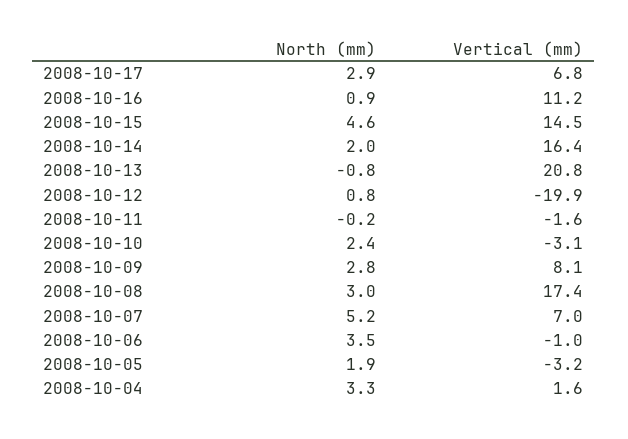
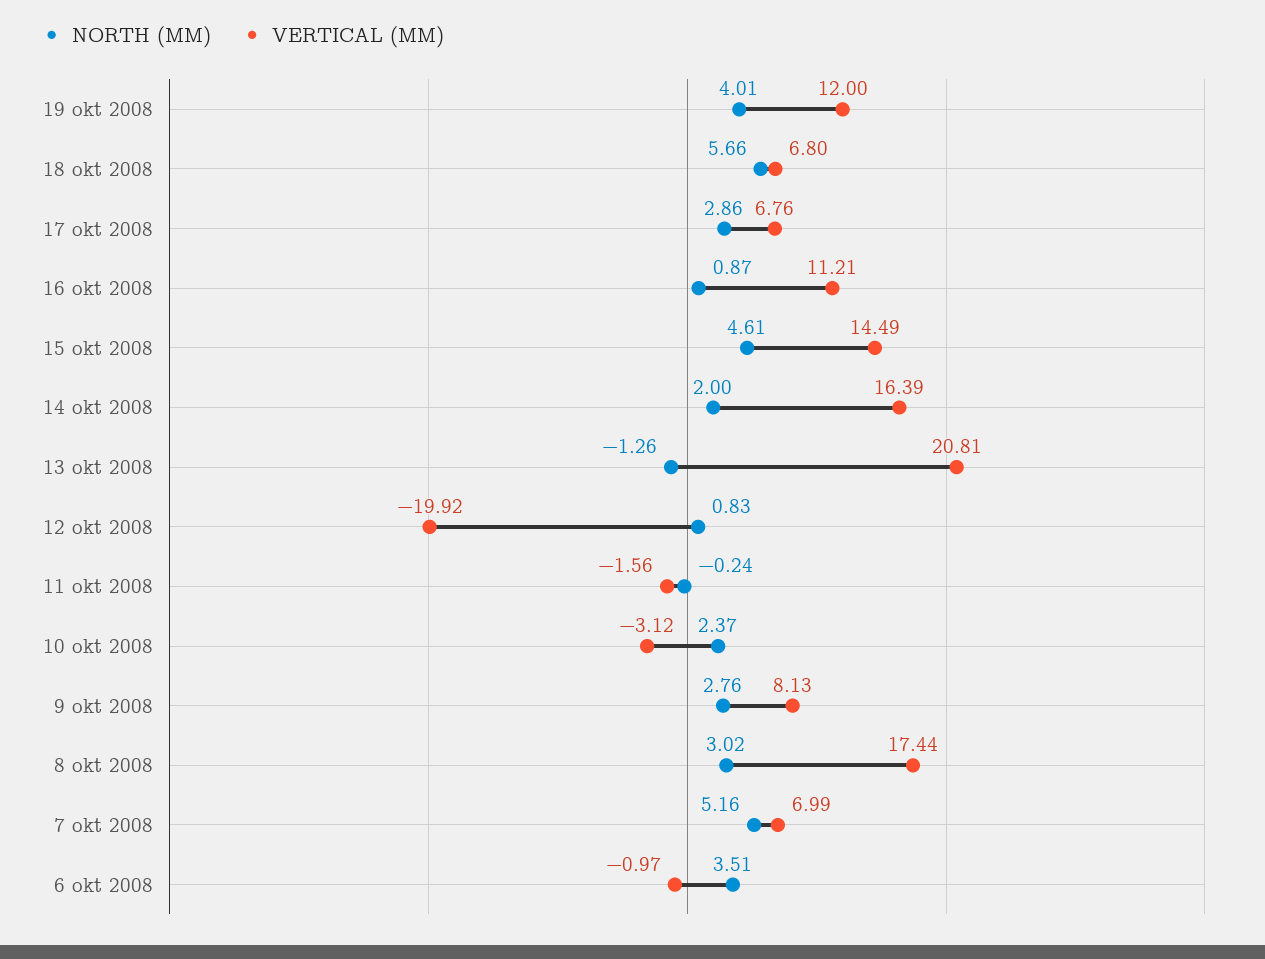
North (mm), 2008-10-13: -0.8 -> -1.26
North (mm), 2008-10-05: 1.9 -> none
Vertical (mm), 2008-10-05: -3.2 -> none
North (mm), 2008-10-04: 3.3 -> none
Vertical (mm), 2008-10-04: 1.6 -> none
North (mm), 19 okt 2008: none -> 4.01
Vertical (mm), 19 okt 2008: none -> 12
North (mm), 18 okt 2008: none -> 5.66
Vertical (mm), 18 okt 2008: none -> 6.8

